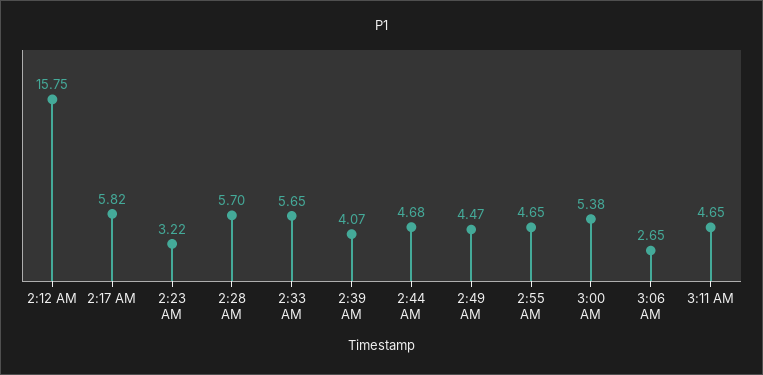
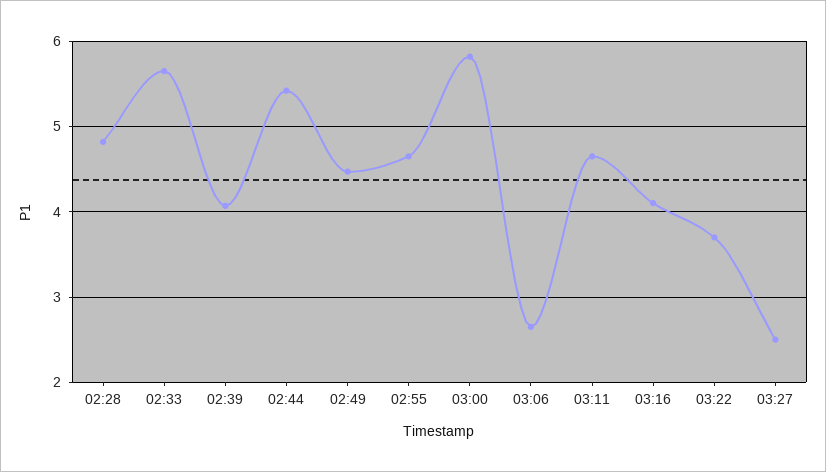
2:12 AM: 15.75 -> none
2:17 AM: 5.82 -> none
2:23 AM: 3.22 -> none
2:28 AM: 5.7 -> 4.8
2:44 AM: 4.68 -> 5.4
3:00 AM: 5.38 -> 5.8
03:16: none -> 4.1
03:22: none -> 3.7
03:27: none -> 2.5

